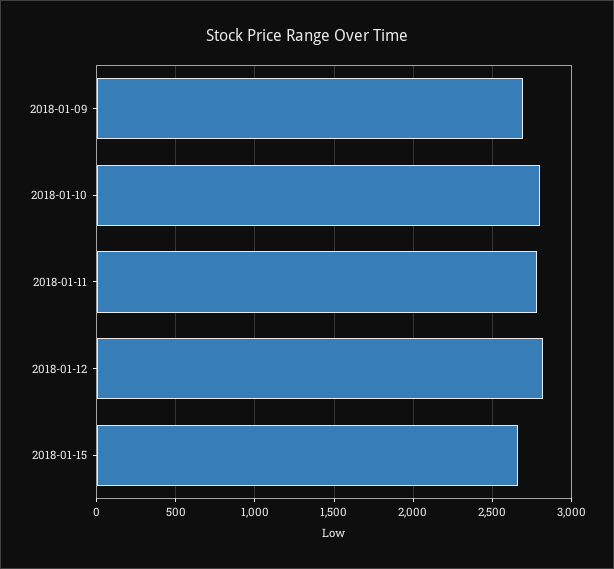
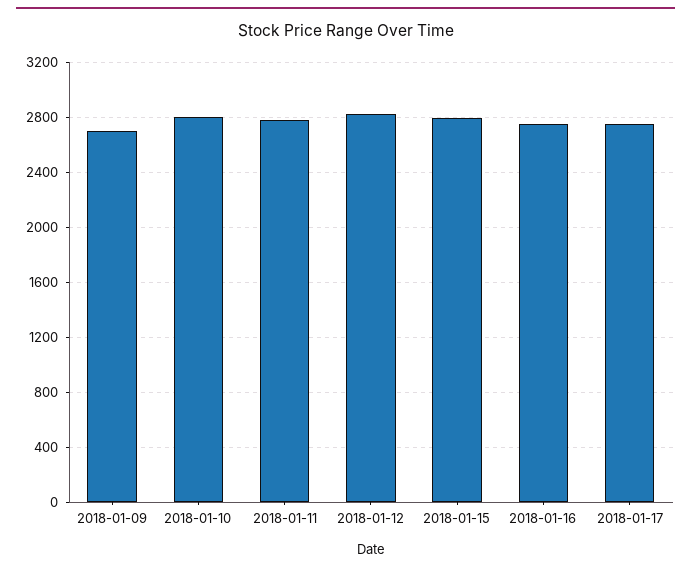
2018-01-15: 2650 -> 2800
2018-01-16: none -> 2750
2018-01-17: none -> 2750

